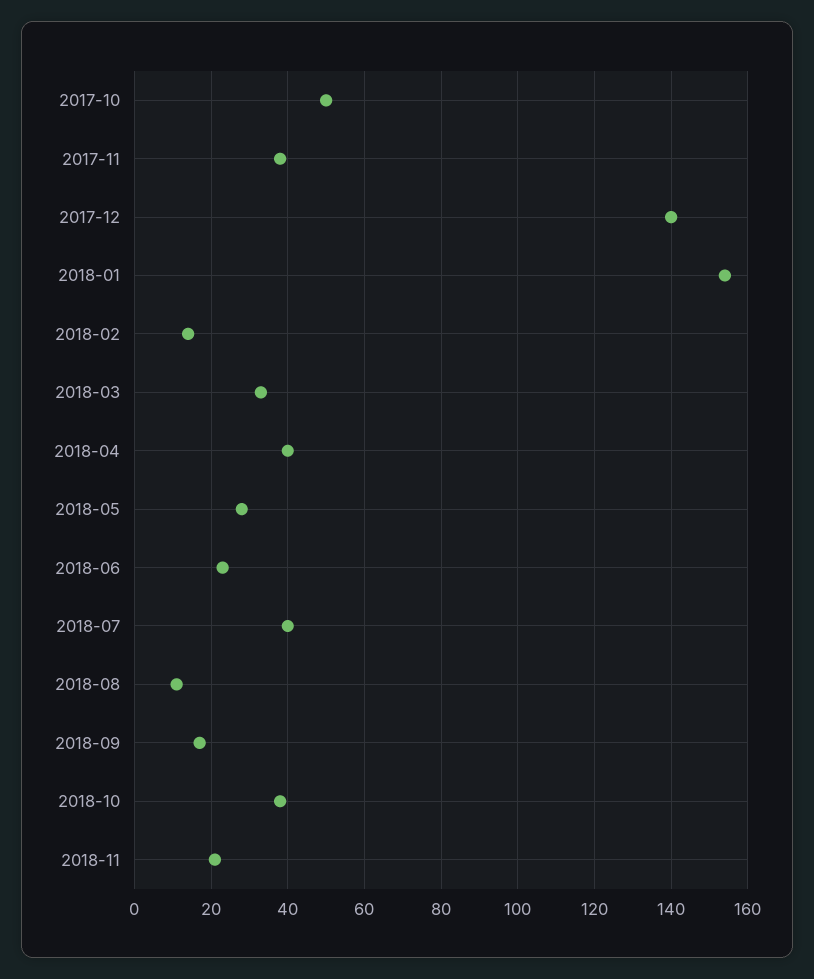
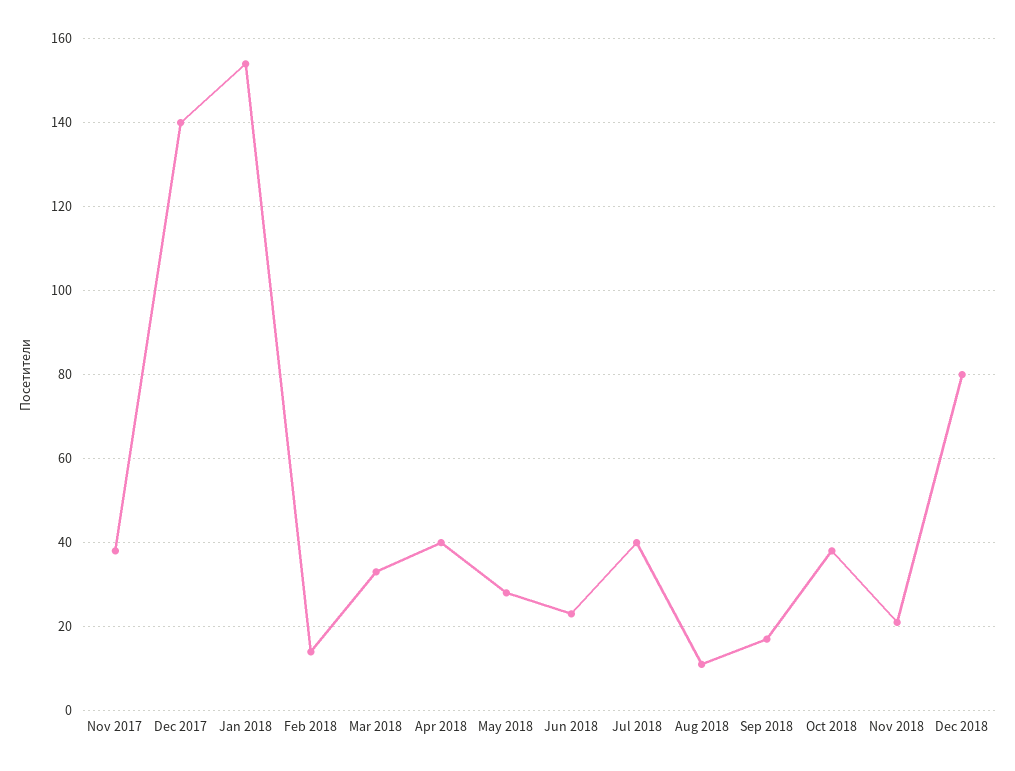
2017-10: 50 -> none
Dec 2018: none -> 80

